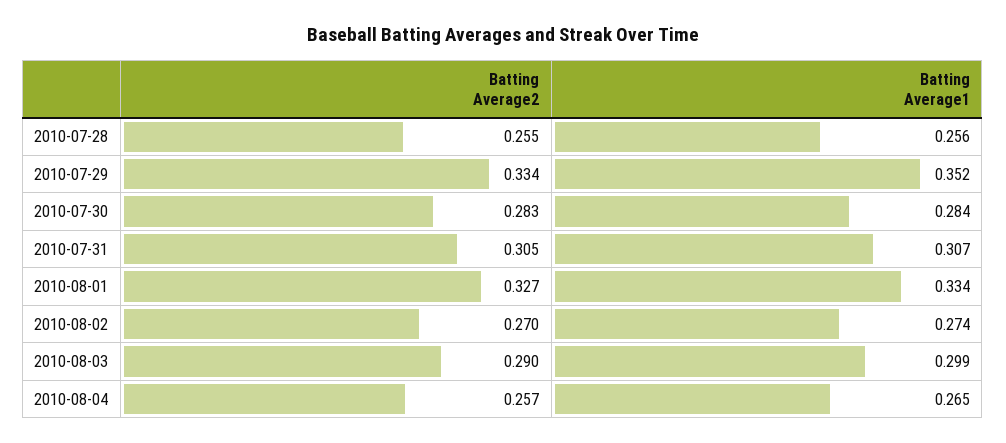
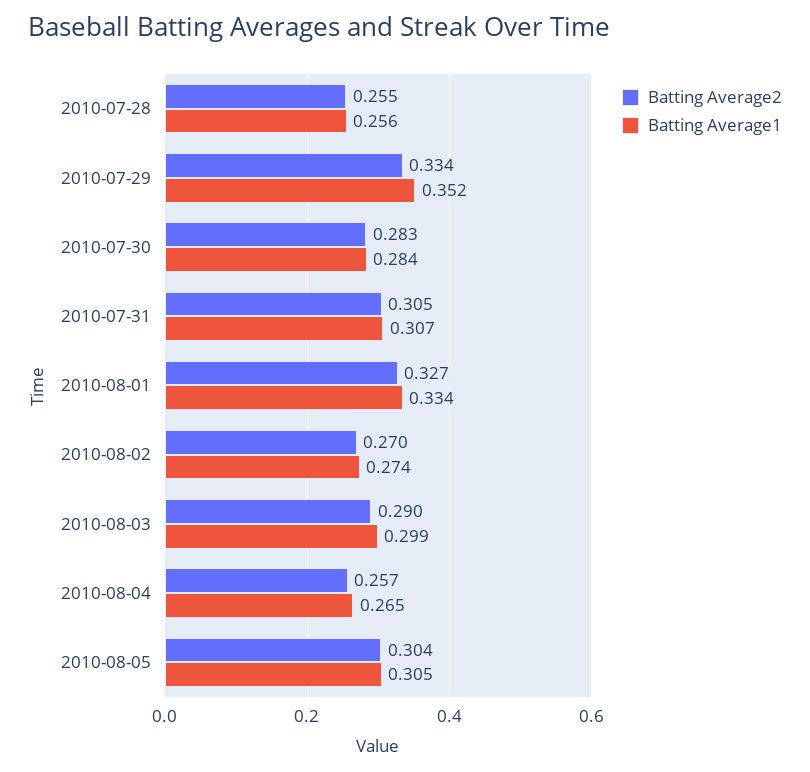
Batting Average2, 2010-08-05: none -> 0.304
Batting Average1, 2010-08-05: none -> 0.305

